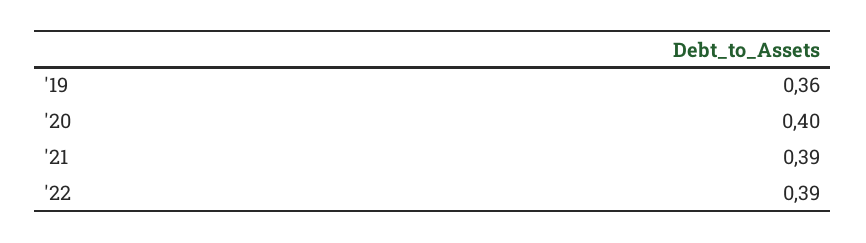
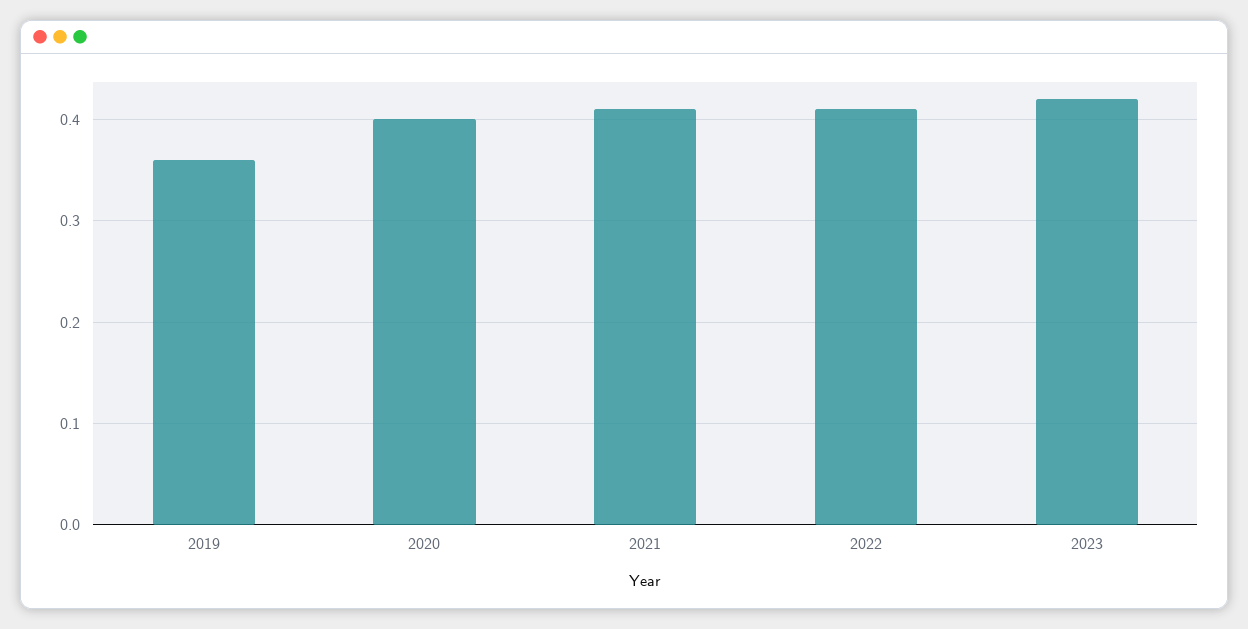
'21: 0.39 -> 0.41
'22: 0.39 -> 0.41
2023: none -> 0.42

